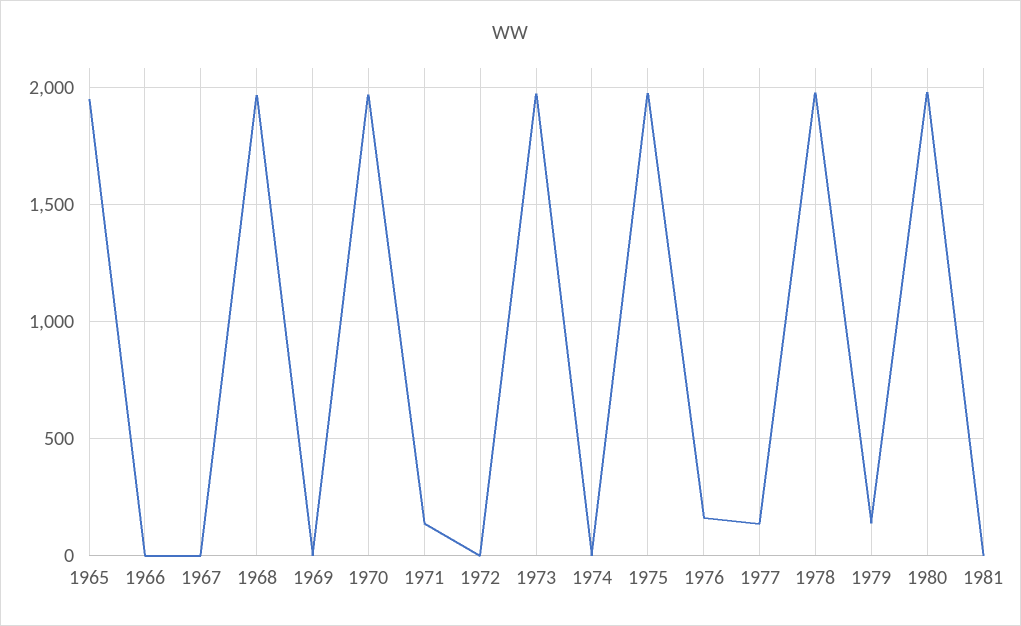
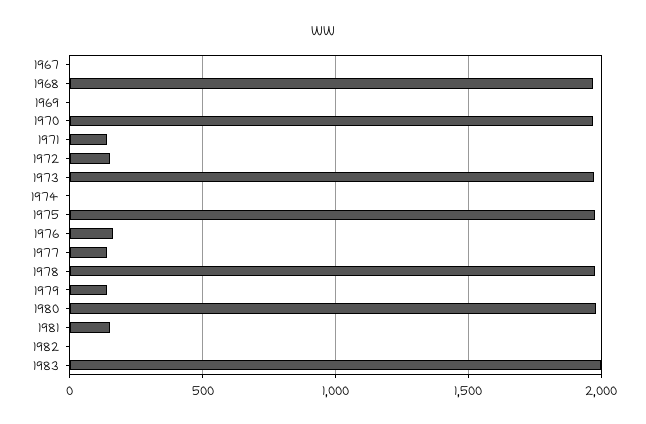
1965: 1950 -> none
1966: 0 -> none
1972: 0 -> 150
1981: 0 -> 150
1982: none -> 0
1983: none -> 2000

